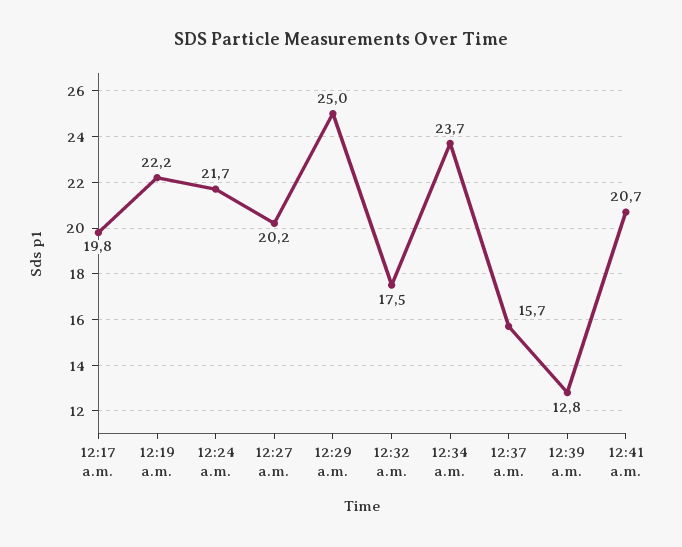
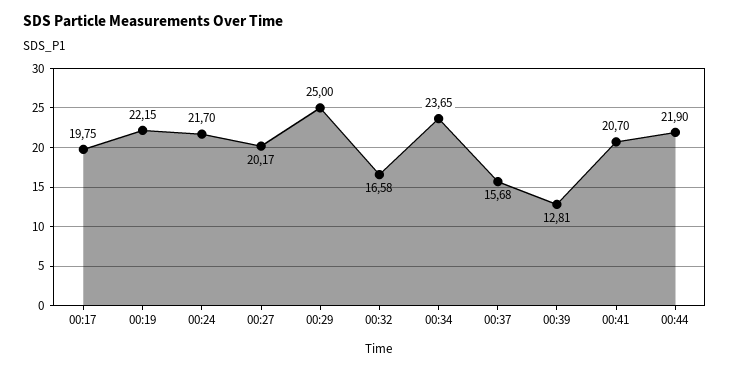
12:32 a.m.: 17.5 -> 16.58
00:44: none -> 21.9

